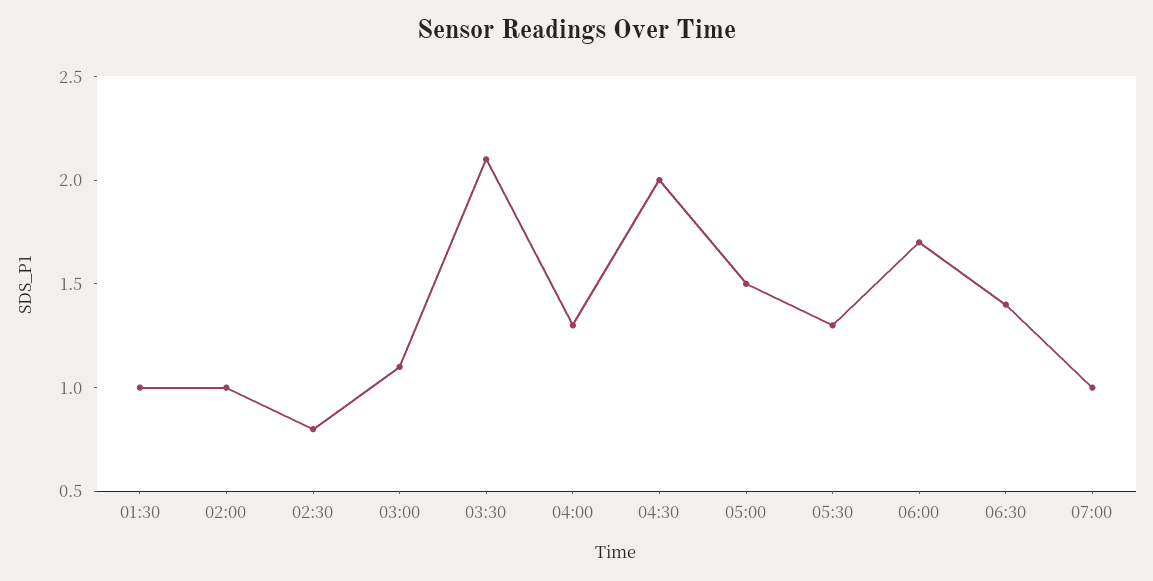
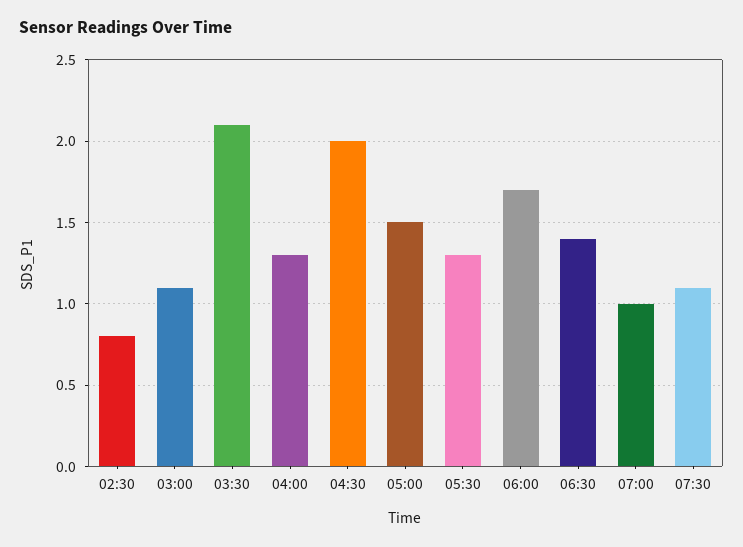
01:30: 1 -> none
02:00: 1 -> none
07:30: none -> 1.1

